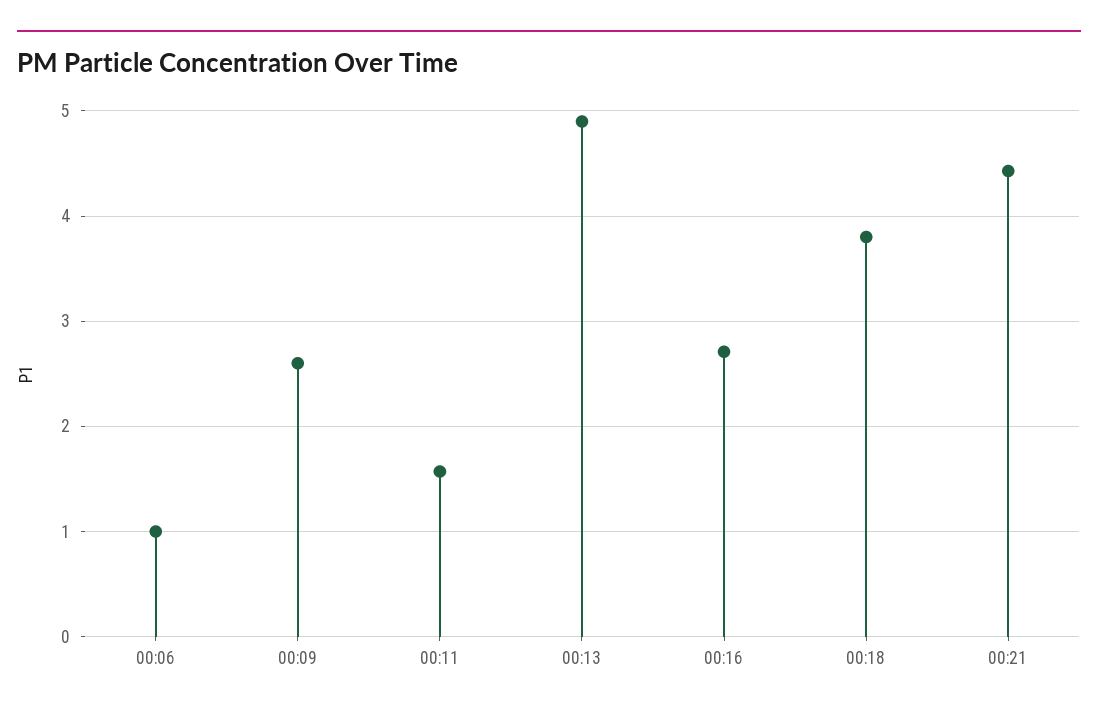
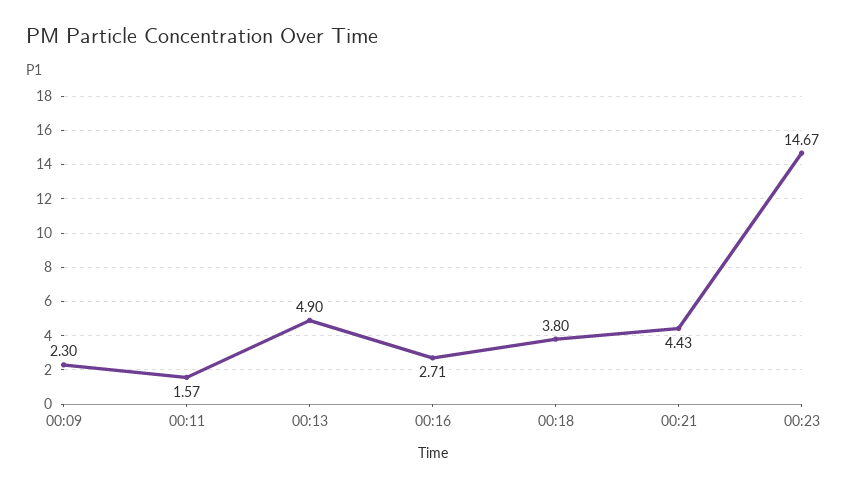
00:06: 1 -> none
00:09: 2.6 -> 2.3
00:23: none -> 14.67

